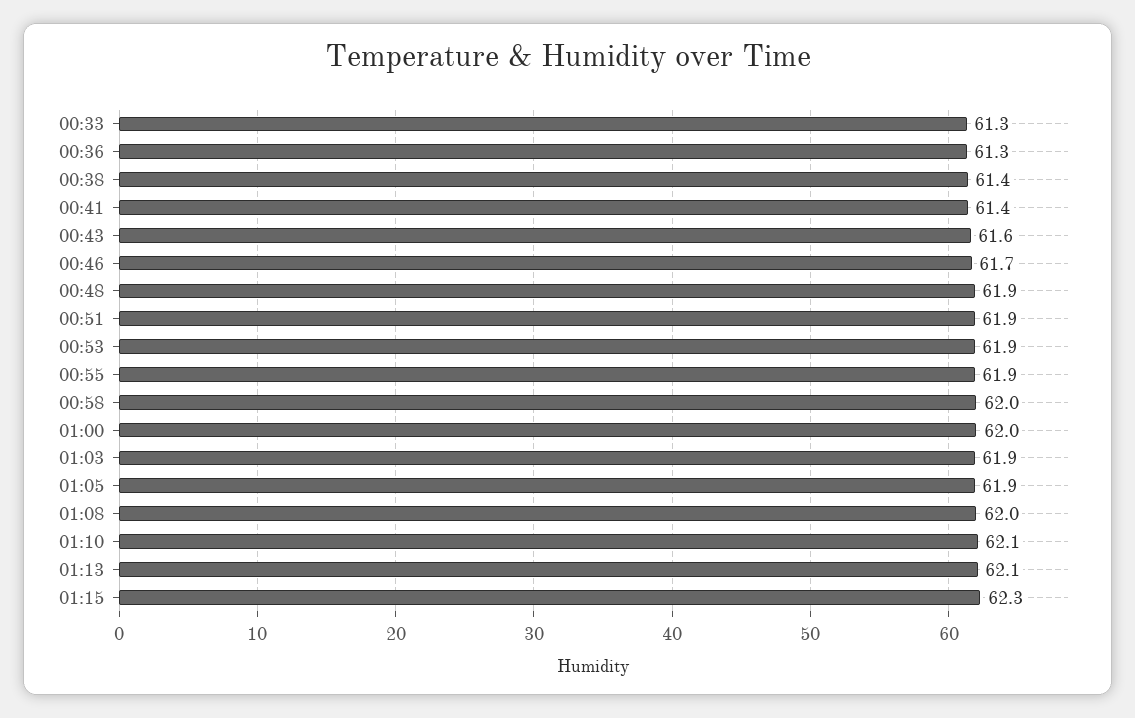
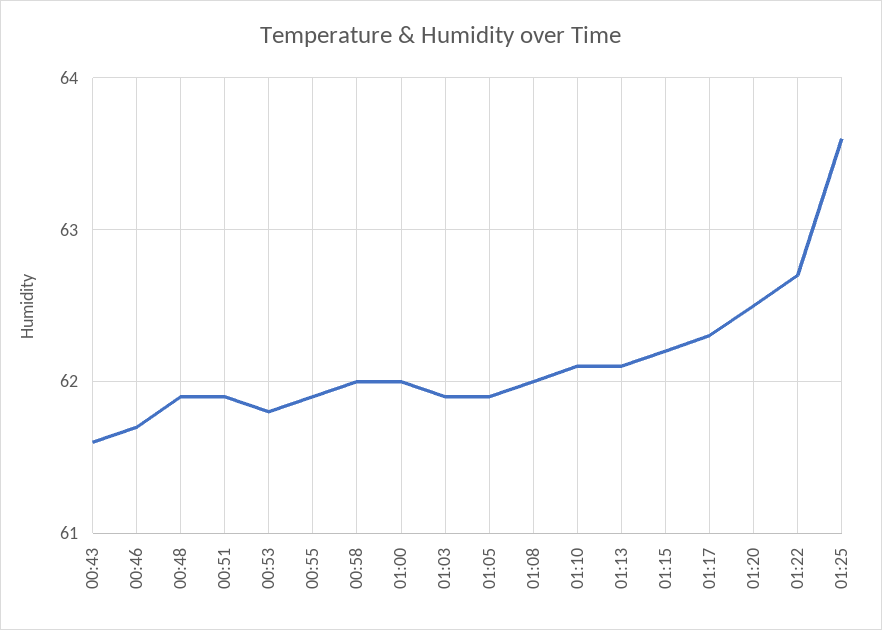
00:33: 61.3 -> none
00:36: 61.3 -> none
00:38: 61.4 -> none
00:41: 61.4 -> none
00:53: 61.9 -> 61.8
01:15: 62.3 -> 62.2
01:17: none -> 62.3
01:20: none -> 62.5
01:22: none -> 62.7
01:25: none -> 63.6

